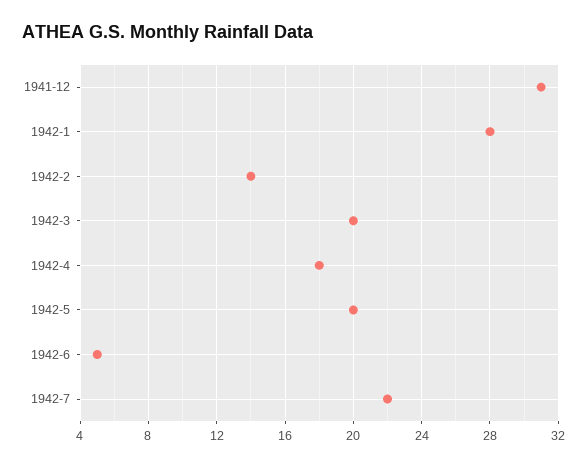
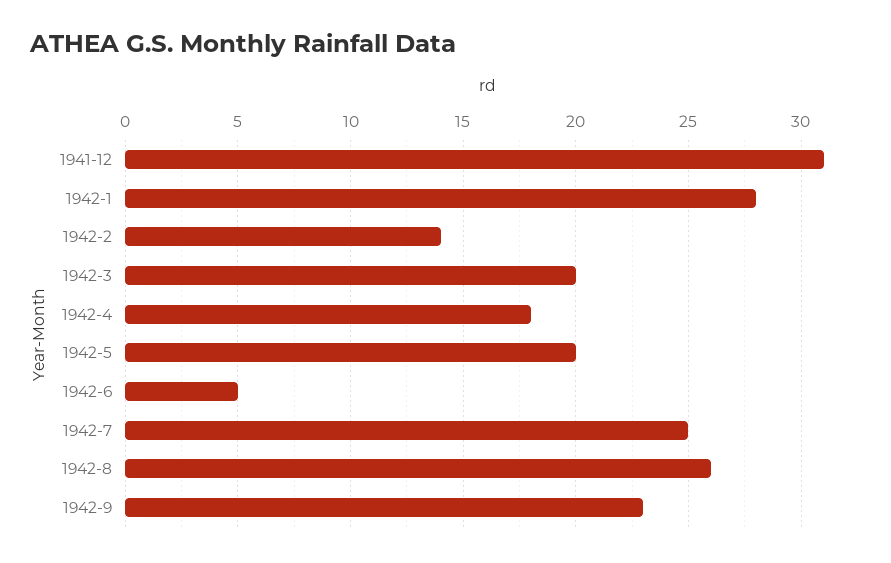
1942-7: 22 -> 25
1942-8: none -> 26
1942-9: none -> 23

